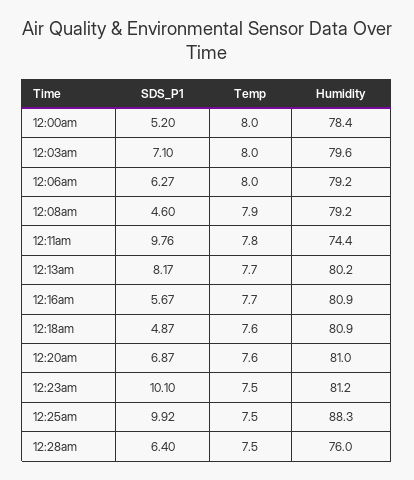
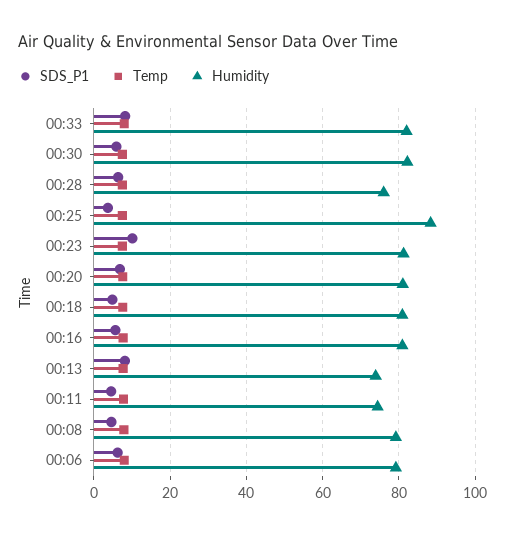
SDS_P1, 12:00am: 5.2 -> none
Temp, 12:00am: 8 -> none
Humidity, 12:00am: 78.4 -> none
SDS_P1, 12:03am: 7.1 -> none
Temp, 12:03am: 8 -> none
Humidity, 12:03am: 79.6 -> none
SDS_P1, 12:11am: 9.76 -> 4
Humidity, 12:13am: 80.2 -> 74
SDS_P1, 12:25am: 9.92 -> 4
SDS_P1, 00:33: none -> 8
Temp, 00:33: none -> 8
Humidity, 00:33: none -> 82
SDS_P1, 00:30: none -> 6
Temp, 00:30: none -> 8
Humidity, 00:30: none -> 82

